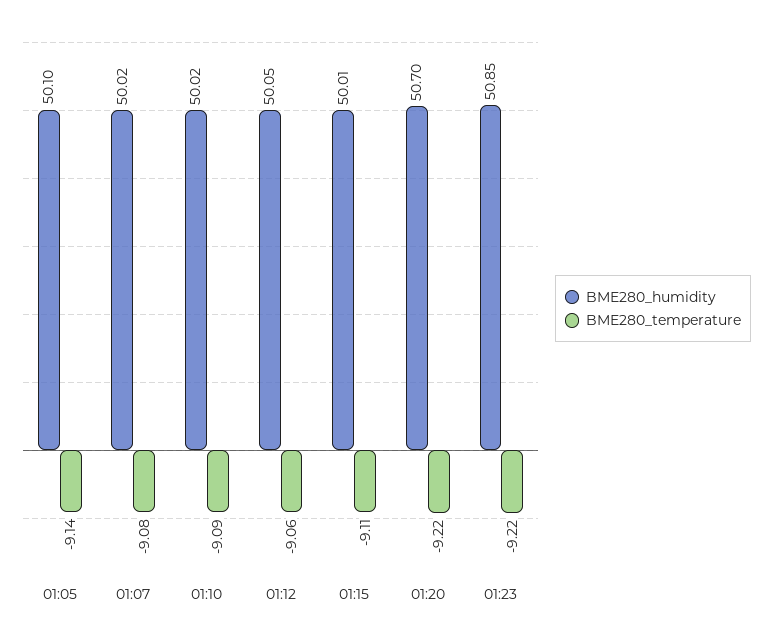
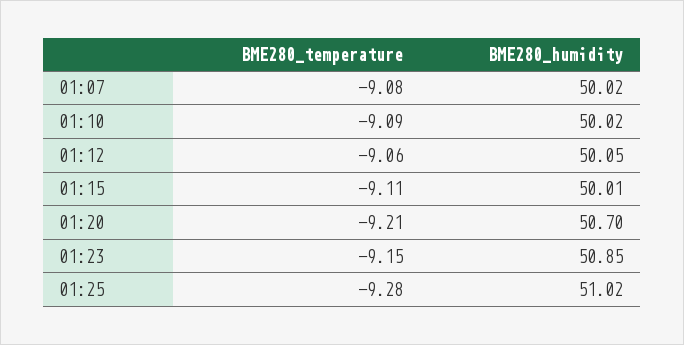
BME280_humidity, 01:05: 50.1 -> none
BME280_temperature, 01:05: -9.14 -> none
BME280_temperature, 01:20: -9.22 -> -9.21
BME280_temperature, 01:23: -9.22 -> -9.15
BME280_temperature, 01:25: none -> -9.28
BME280_humidity, 01:25: none -> 51.02

